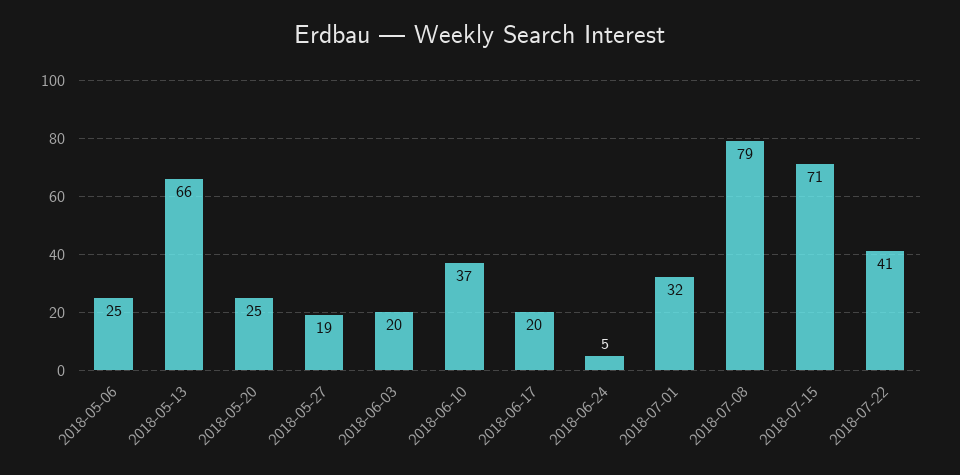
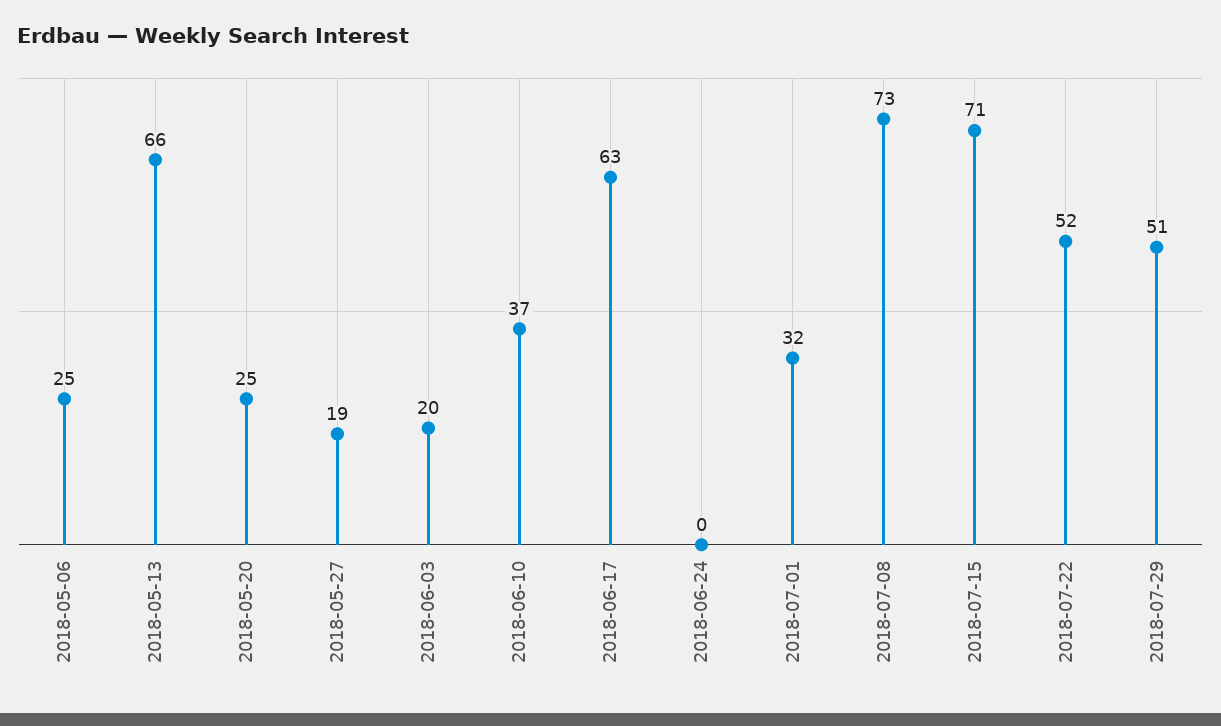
2018-06-17: 20 -> 63
2018-06-24: 5 -> 0
2018-07-08: 79 -> 73
2018-07-22: 41 -> 52
2018-07-29: none -> 51

